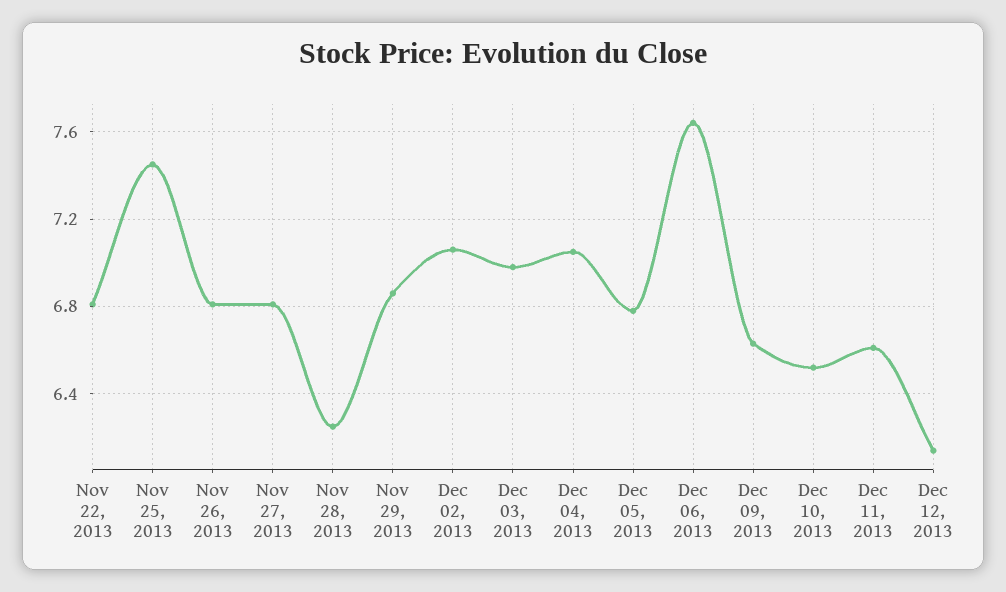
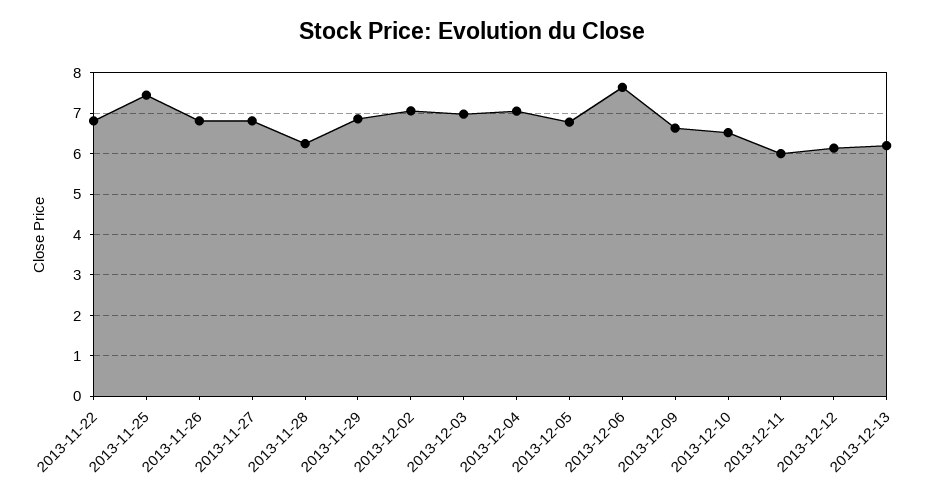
Dec 11, 2013: 6.6 -> 6
2013-12-13: none -> 6.2

